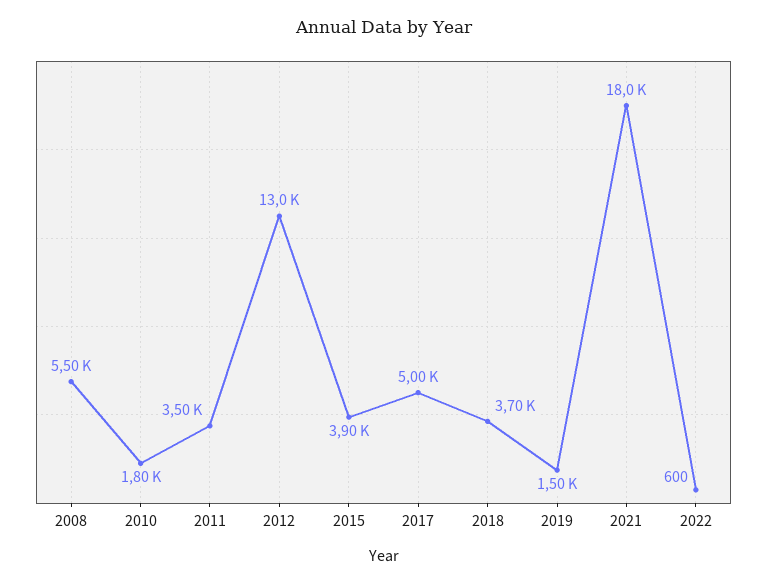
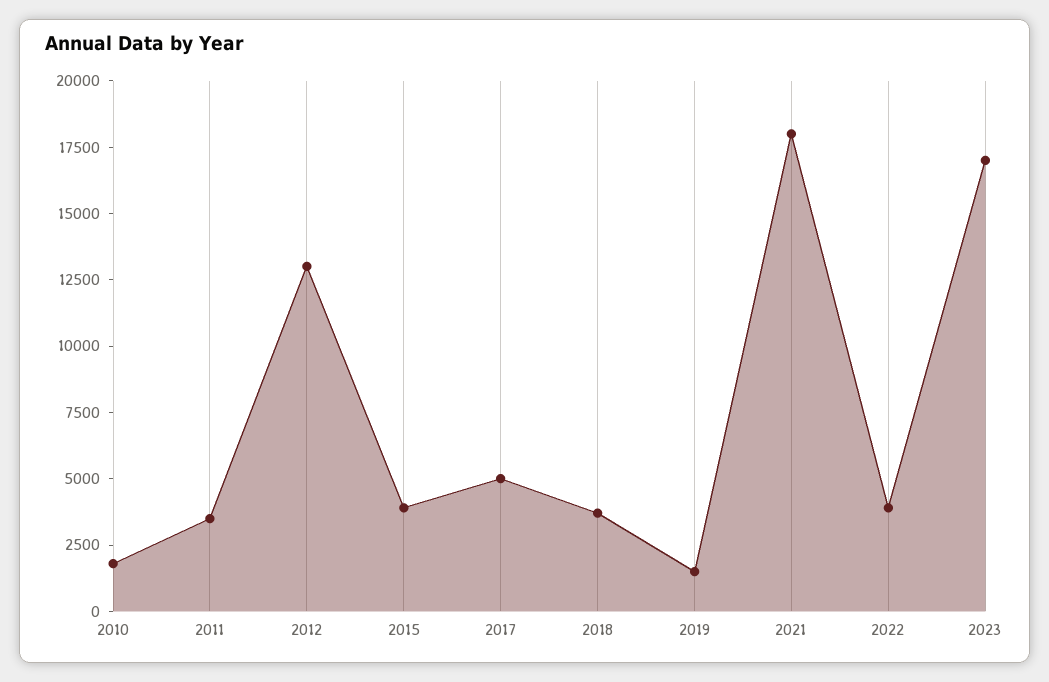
2008: 5500 -> none
2022: 600 -> 4000
2023: none -> 17000

